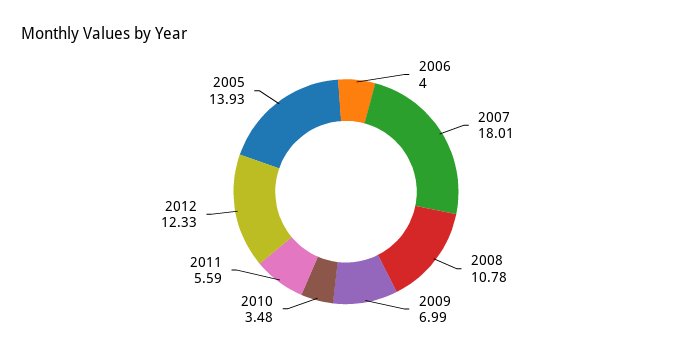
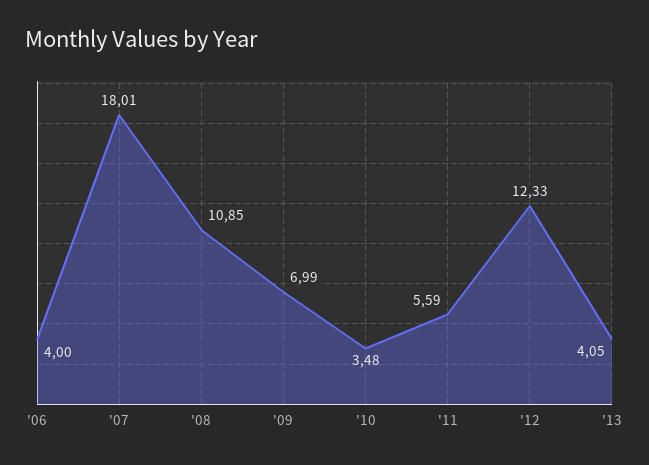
2008: 10.78 -> 10.85
2005: 13.93 -> none
'13: none -> 4.05

